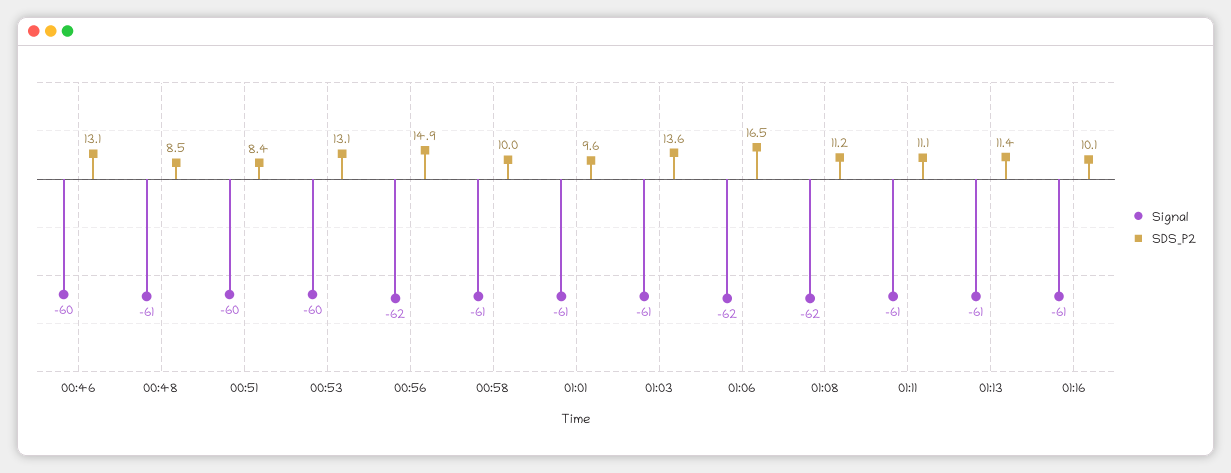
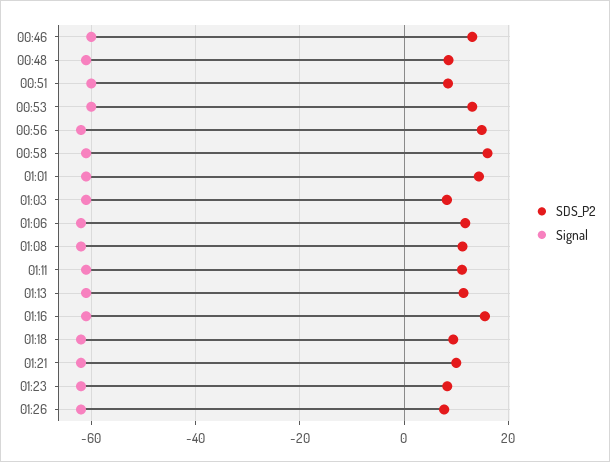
SDS_P2, 00:58: 10 -> 16
SDS_P2, 01:01: 9.6 -> 14
SDS_P2, 01:03: 13.6 -> 8
SDS_P2, 01:06: 16.5 -> 12
SDS_P2, 01:16: 10.1 -> 16
SDS_P2, 01:18: none -> 10
Signal, 01:18: none -> -62
SDS_P2, 01:21: none -> 10
Signal, 01:21: none -> -62
SDS_P2, 01:23: none -> 8
Signal, 01:23: none -> -62
SDS_P2, 01:26: none -> 8
Signal, 01:26: none -> -62

